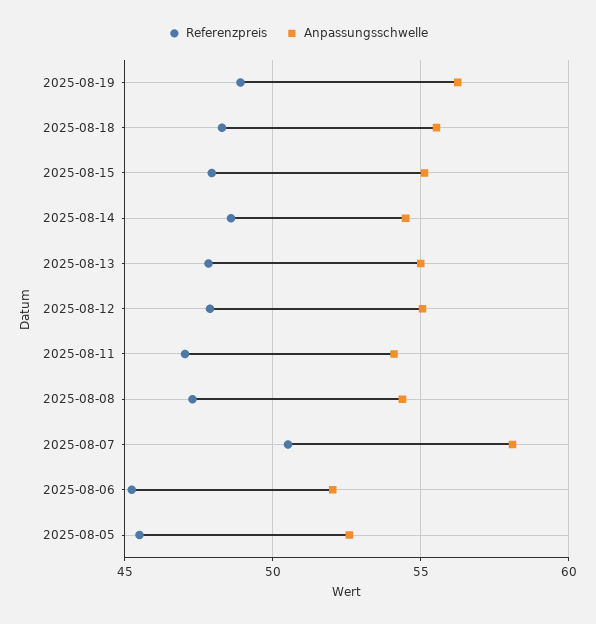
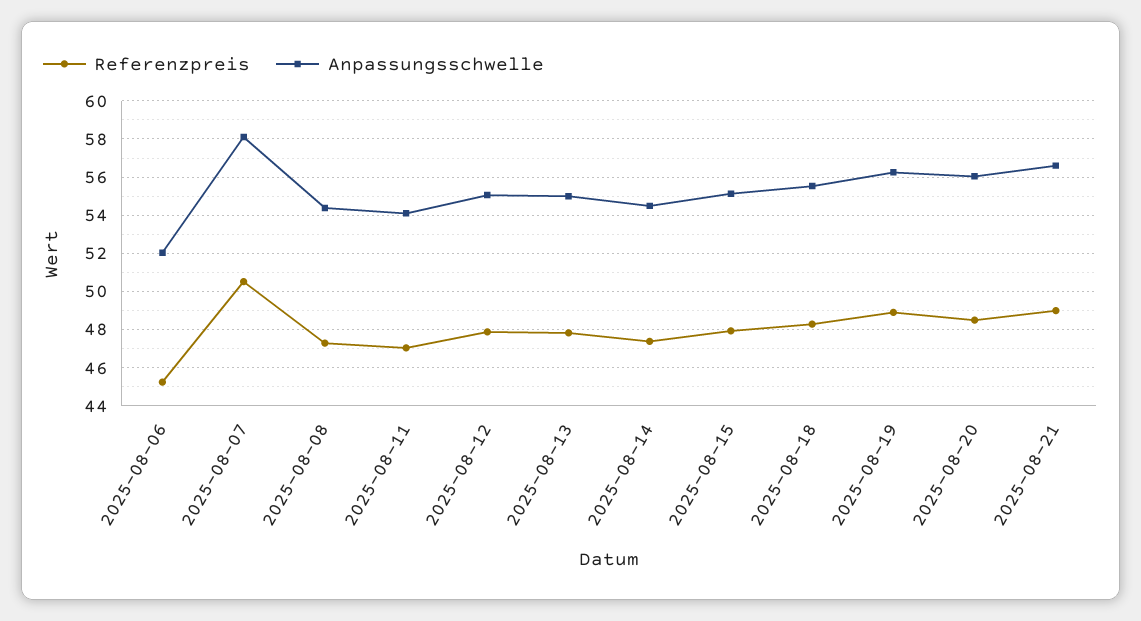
Referenzpreis, 2025-08-14: 48.5 -> 47.5
Referenzpreis, 2025-08-05: 45.5 -> none
Anpassungsschwelle, 2025-08-05: 52.5 -> none
Referenzpreis, 2025-08-20: none -> 48.5
Anpassungsschwelle, 2025-08-20: none -> 56
Referenzpreis, 2025-08-21: none -> 49
Anpassungsschwelle, 2025-08-21: none -> 56.5

